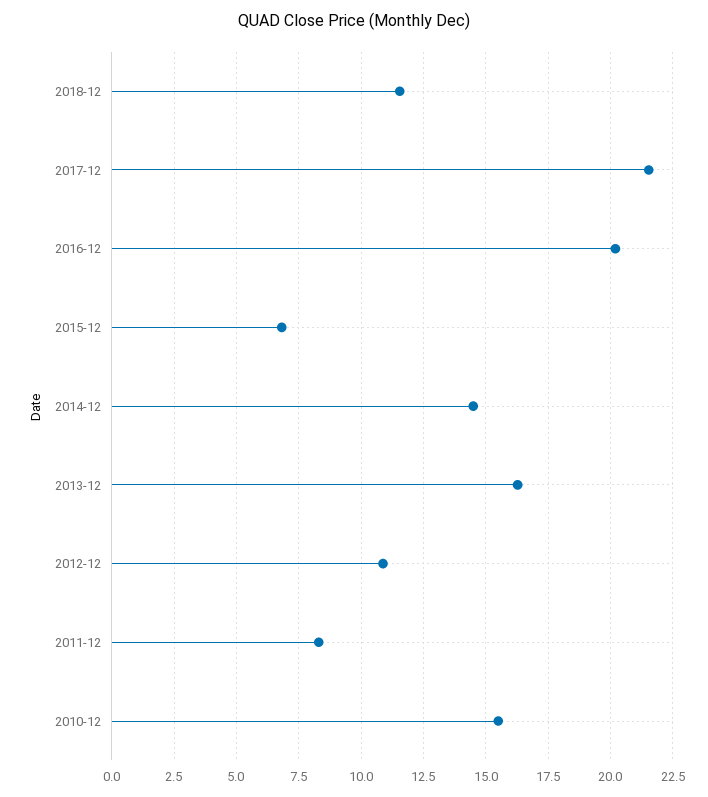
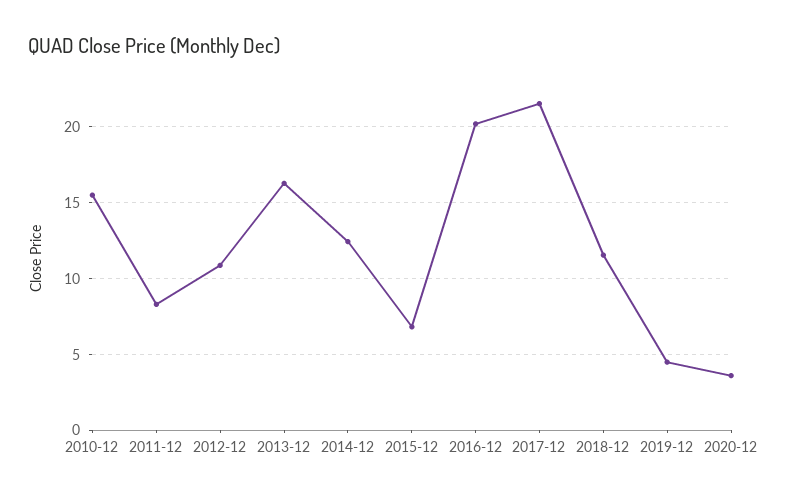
2014-12: 14.5 -> 12.5
2019-12: none -> 4.5
2020-12: none -> 3.5

